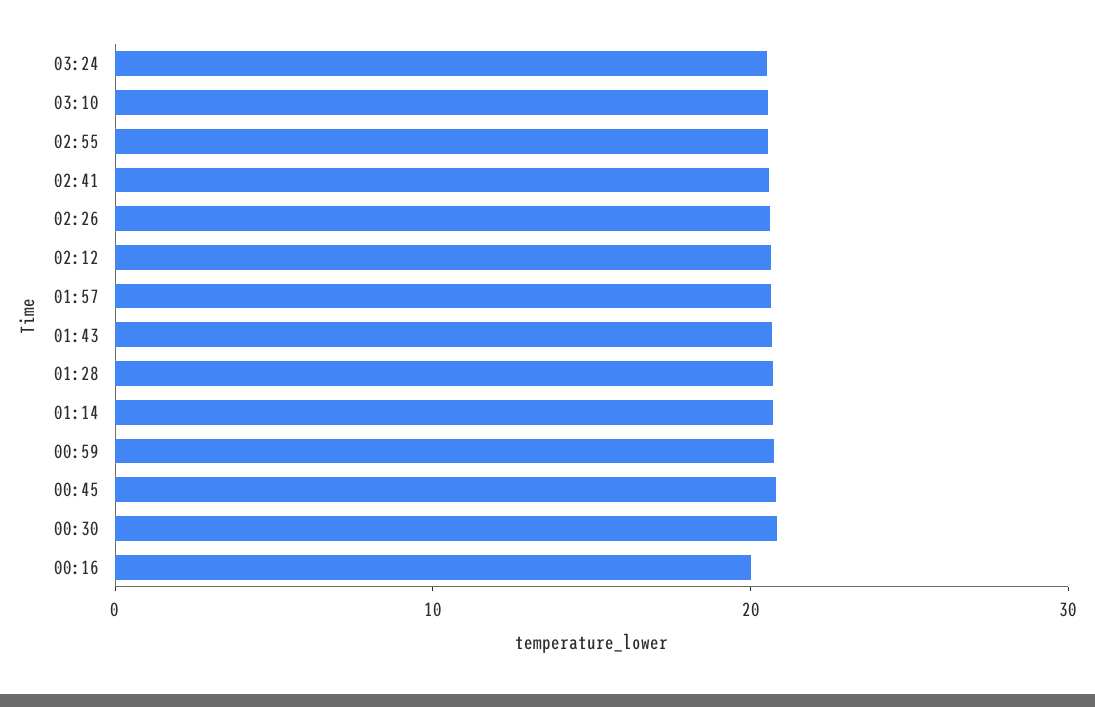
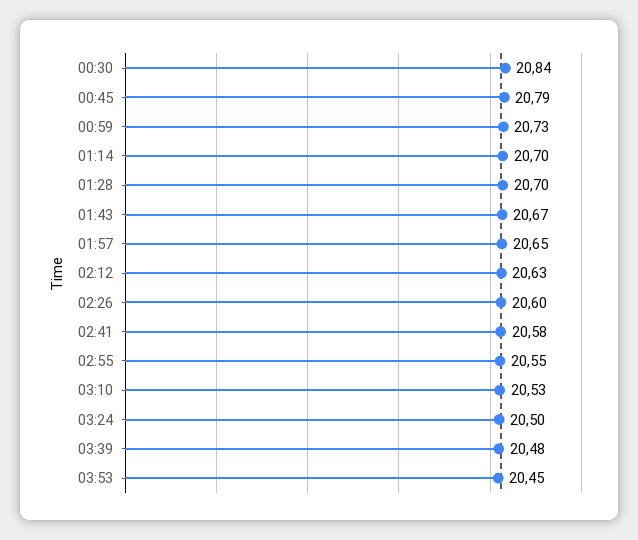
00:16: 20 -> none
03:39: none -> 20.48
03:53: none -> 20.45

